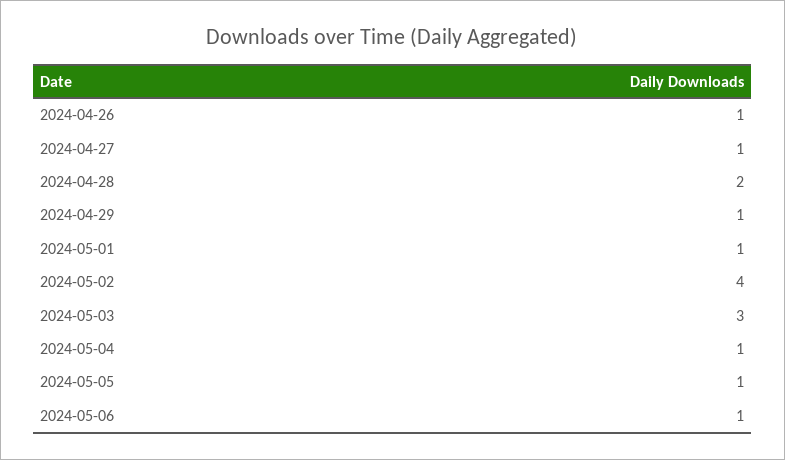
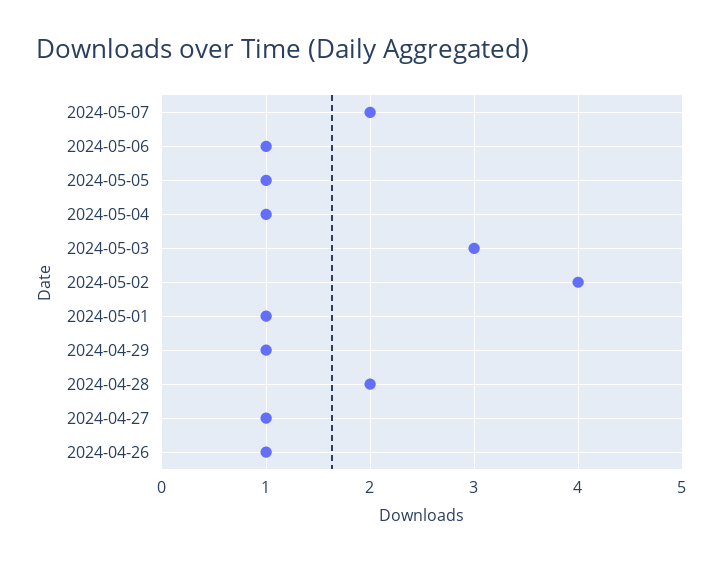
2024-05-07: none -> 2

